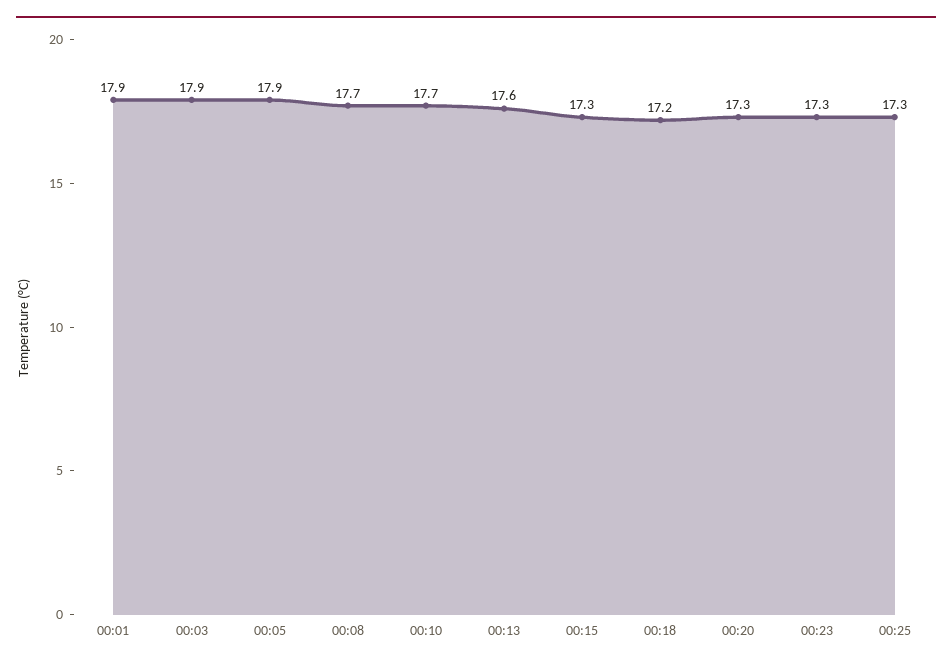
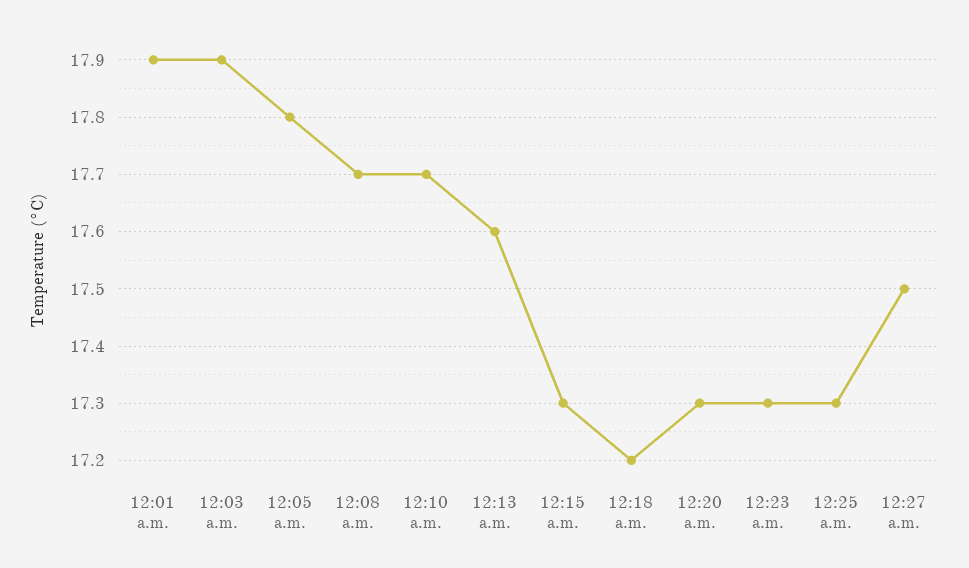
00:05: 17.9 -> 17.8
12:27 a.m.: none -> 17.5

